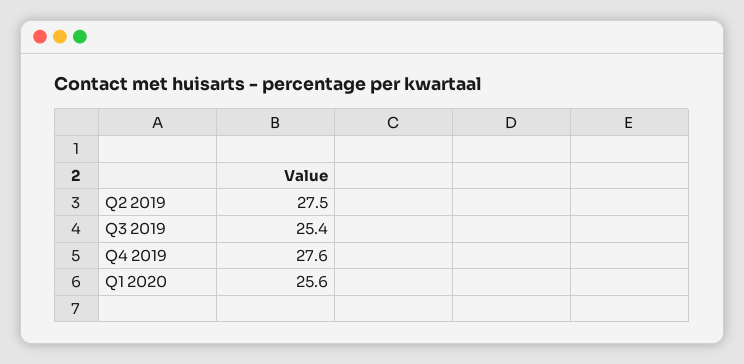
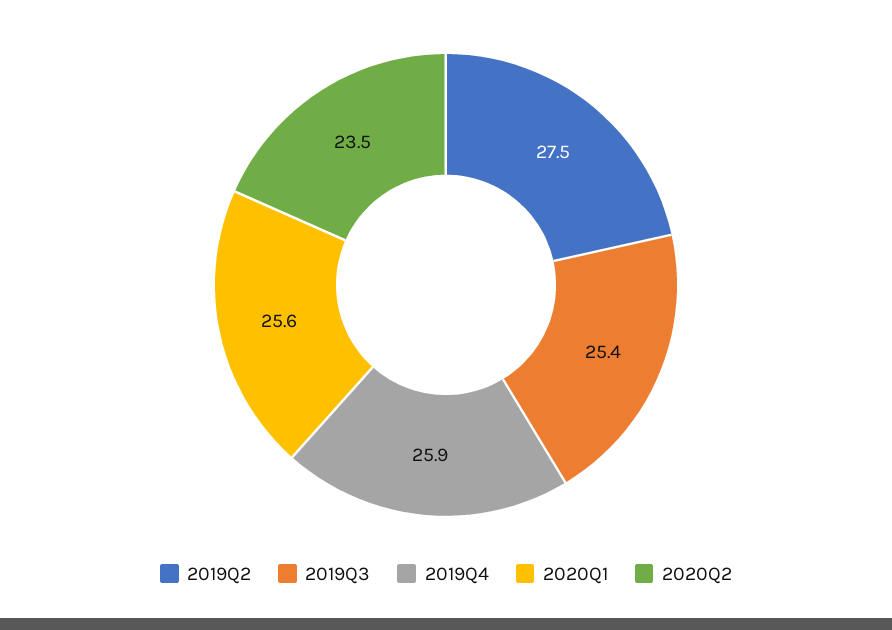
Q4 2019: 27.6 -> 25.9
2020Q2: none -> 23.5

